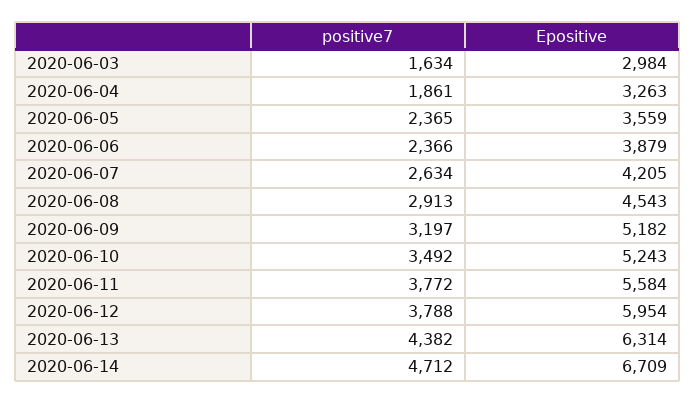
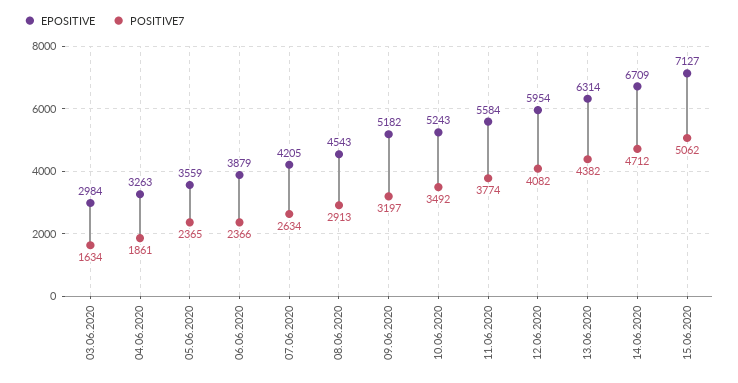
positive7, 2020-06-11: 3772 -> 3774
positive7, 2020-06-12: 3788 -> 4082
Epositive, 15.06.2020: none -> 7127
positive7, 15.06.2020: none -> 5062

